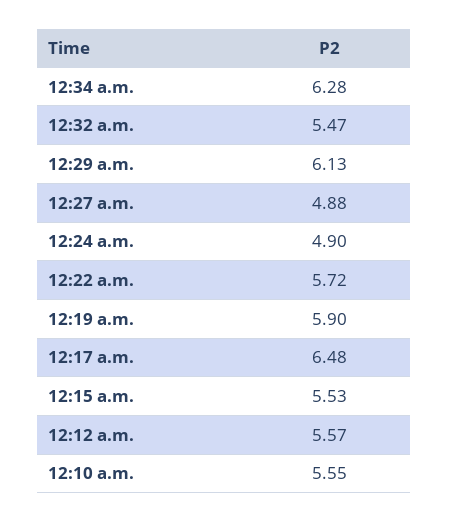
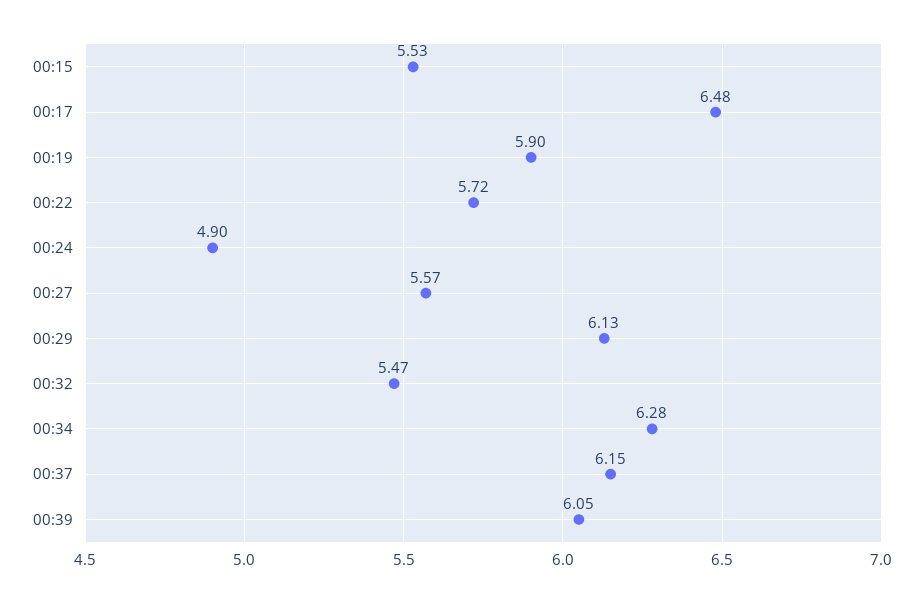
12:27 a.m.: 4.88 -> 5.57
12:12 a.m.: 5.57 -> none
12:10 a.m.: 5.55 -> none
00:37: none -> 6.15
00:39: none -> 6.05

